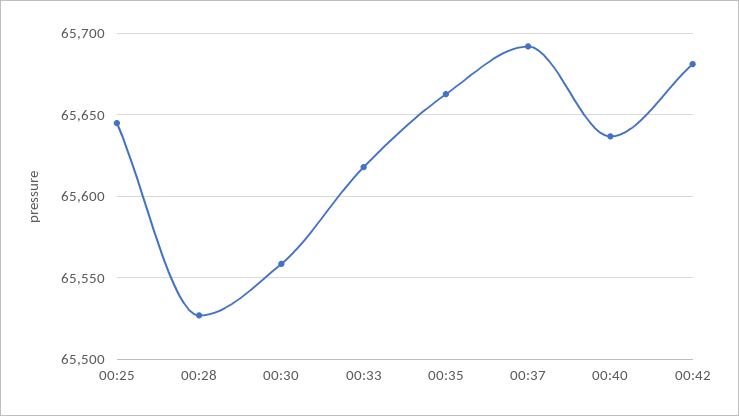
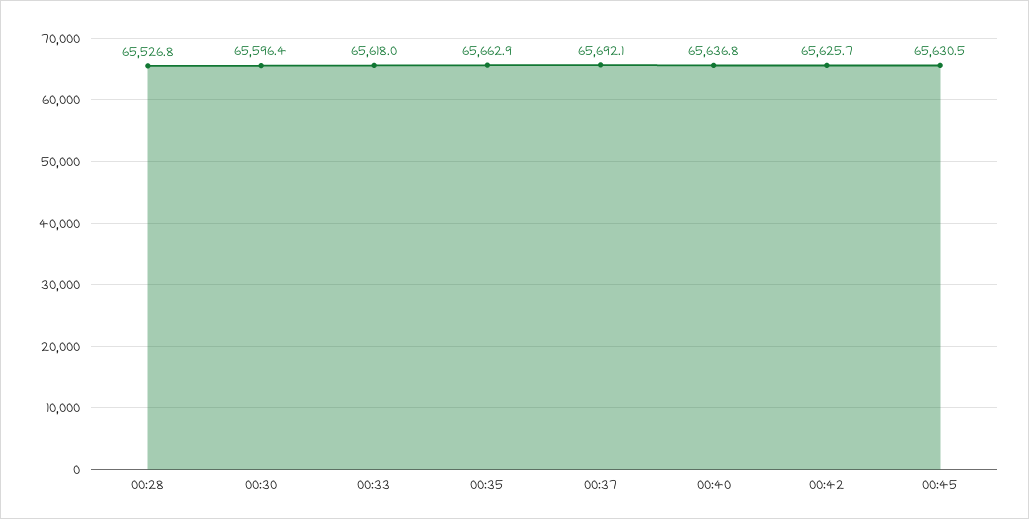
00:25: 65645 -> none
00:30: 65560 -> 65596.4
00:42: 65680 -> 65625.7
00:45: none -> 65630.5

